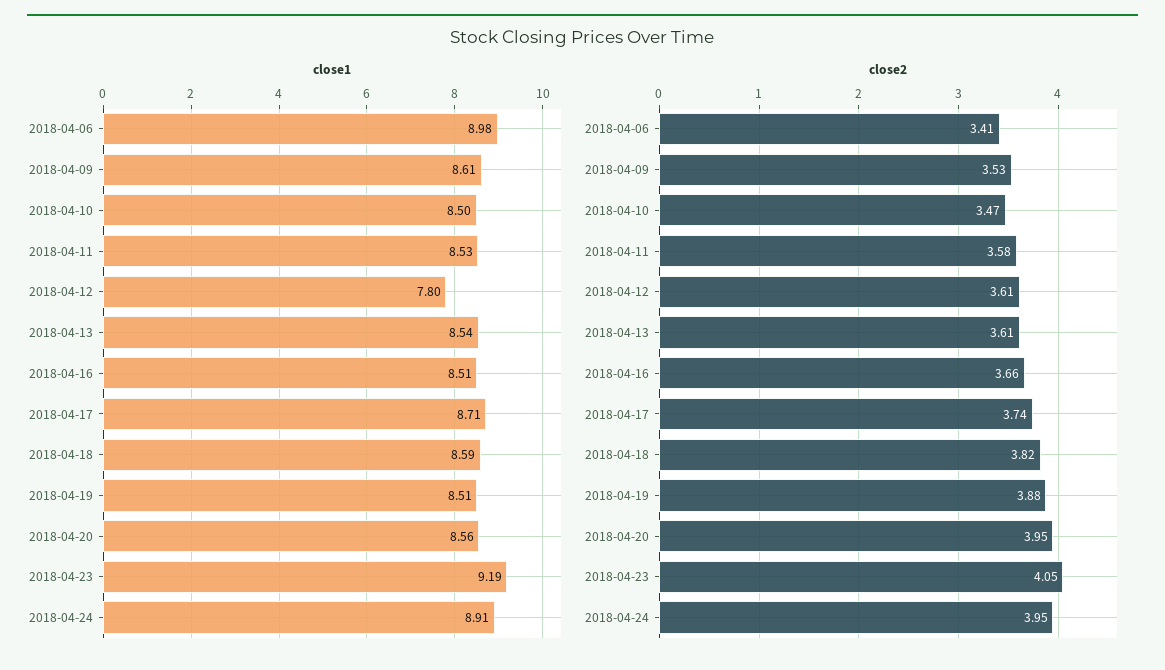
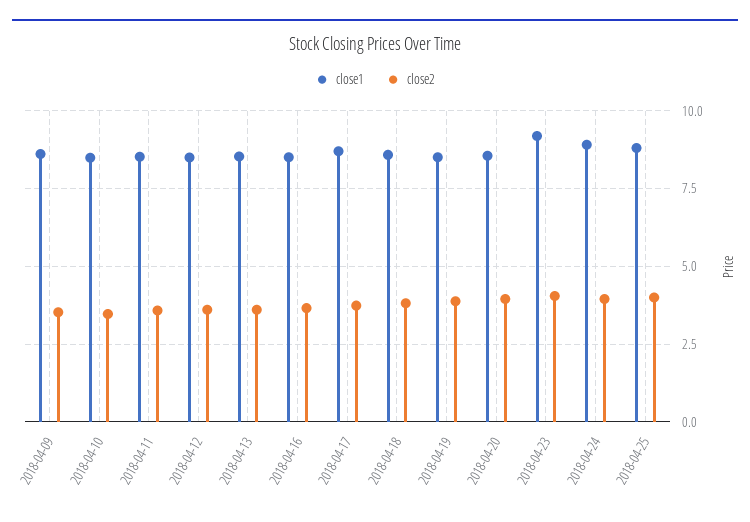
close1, 2018-04-06: 8.98 -> none
close1, 2018-04-12: 7.8 -> 8.5
close2, 2018-04-06: 3.41 -> none
close1, 2018-04-25: none -> 8.75
close2, 2018-04-25: none -> 4

